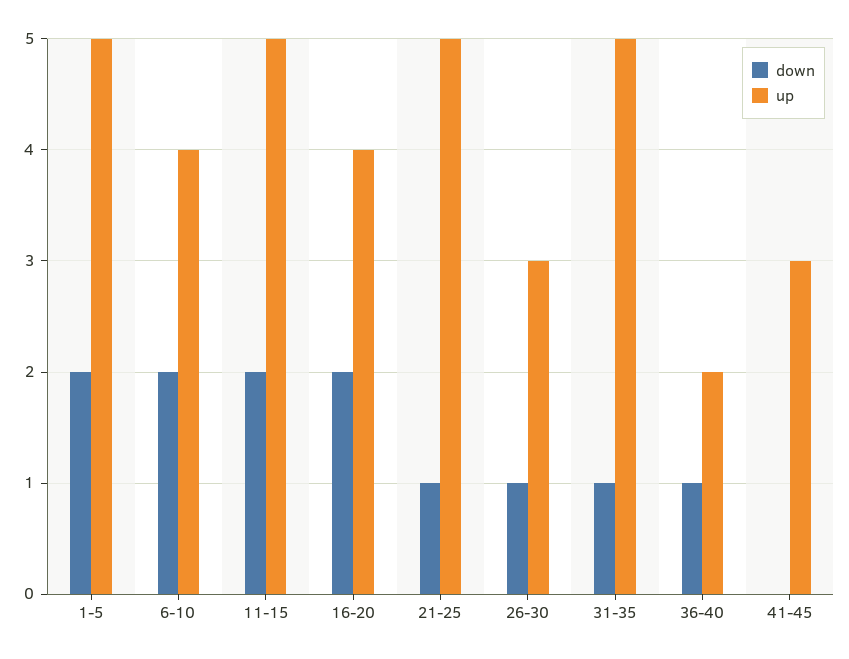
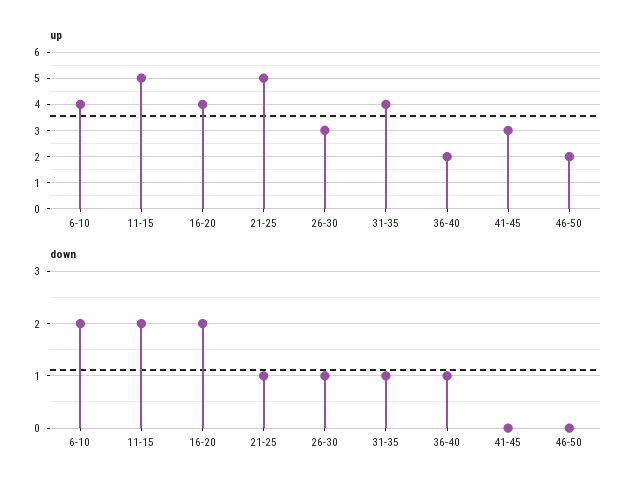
down, 1-5: 2 -> none
up, 1-5: 5 -> none
up, 31-35: 5 -> 4
up, 46-50: none -> 2
down, 46-50: none -> 0

